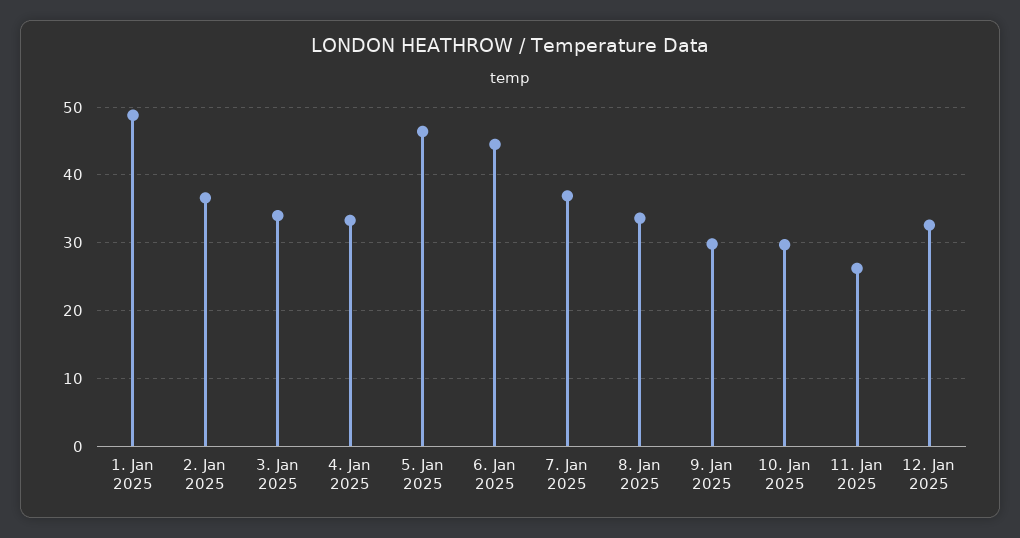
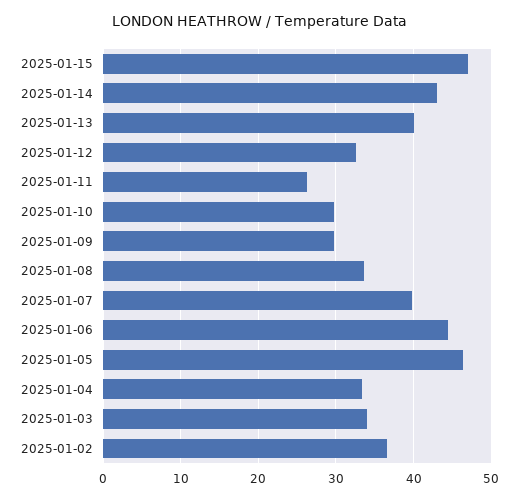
1. Jan 2025: 49 -> none
7. Jan 2025: 37 -> 40
2025-01-15: none -> 47
2025-01-14: none -> 43
2025-01-13: none -> 40

